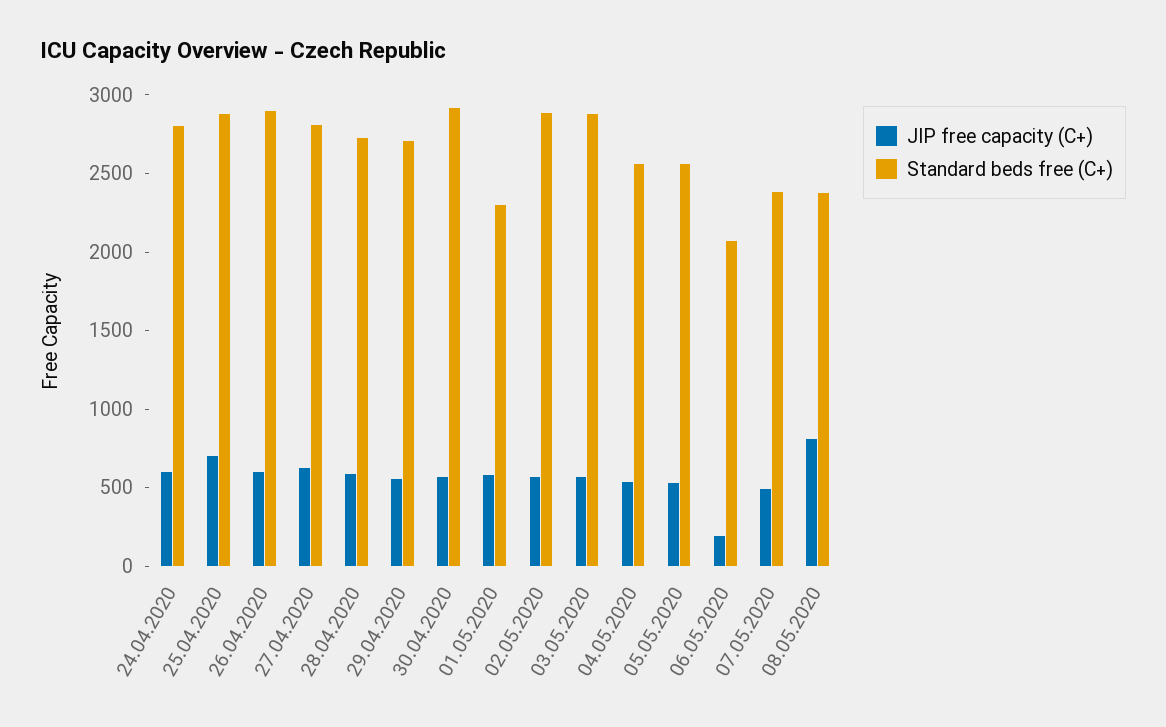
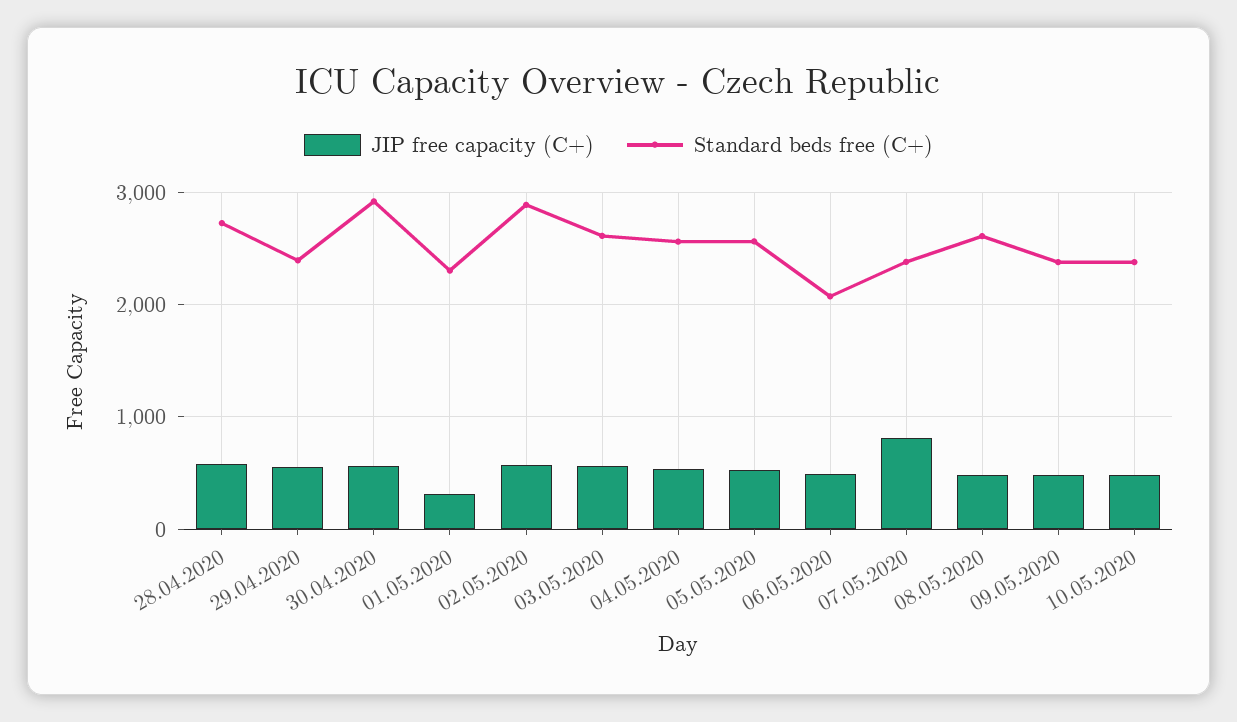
JIP free capacity (C+), 24.04.2020: 600 -> none
Standard beds free (C+), 24.04.2020: 2800 -> none
JIP free capacity (C+), 25.04.2020: 700 -> none
Standard beds free (C+), 25.04.2020: 2900 -> none
JIP free capacity (C+), 26.04.2020: 600 -> none
Standard beds free (C+), 26.04.2020: 2900 -> none
JIP free capacity (C+), 27.04.2020: 600 -> none
Standard beds free (C+), 27.04.2020: 2800 -> none
Standard beds free (C+), 29.04.2020: 2700 -> 2400
JIP free capacity (C+), 01.05.2020: 600 -> 300
Standard beds free (C+), 03.05.2020: 2900 -> 2600
JIP free capacity (C+), 06.05.2020: 200 -> 500
JIP free capacity (C+), 07.05.2020: 500 -> 800
JIP free capacity (C+), 08.05.2020: 800 -> 500
Standard beds free (C+), 08.05.2020: 2400 -> 2600
JIP free capacity (C+), 09.05.2020: none -> 500
Standard beds free (C+), 09.05.2020: none -> 2400
JIP free capacity (C+), 10.05.2020: none -> 500
Standard beds free (C+), 10.05.2020: none -> 2400

